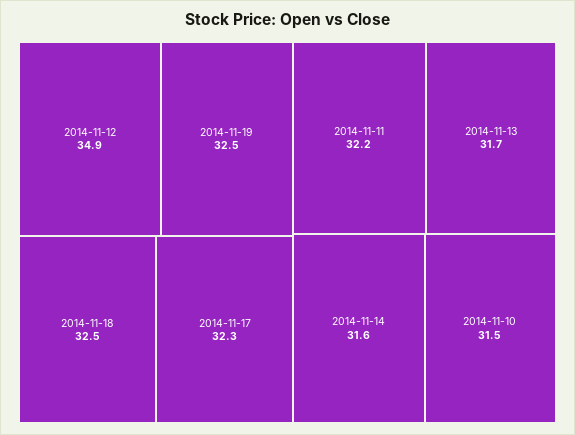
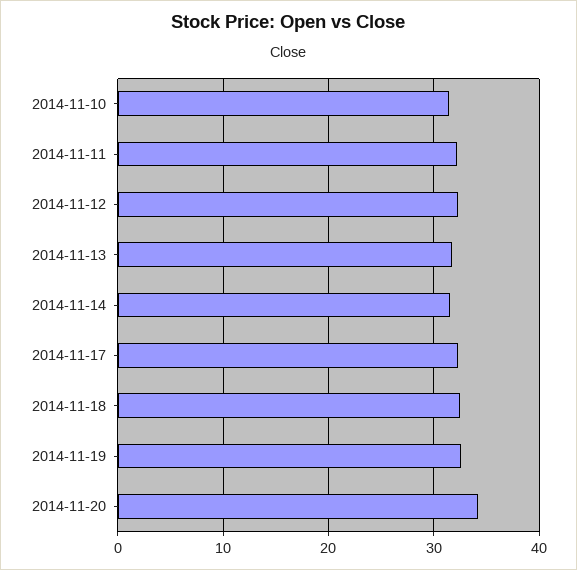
2014-11-12: 34.9 -> 32
2014-11-20: none -> 34

